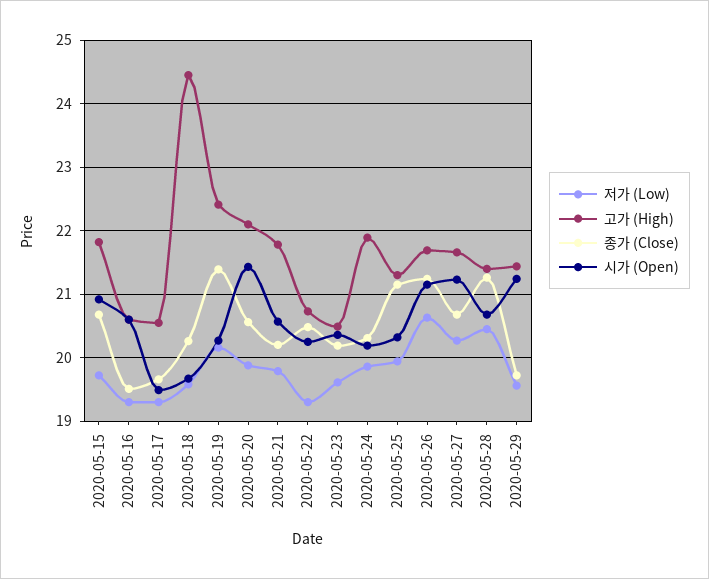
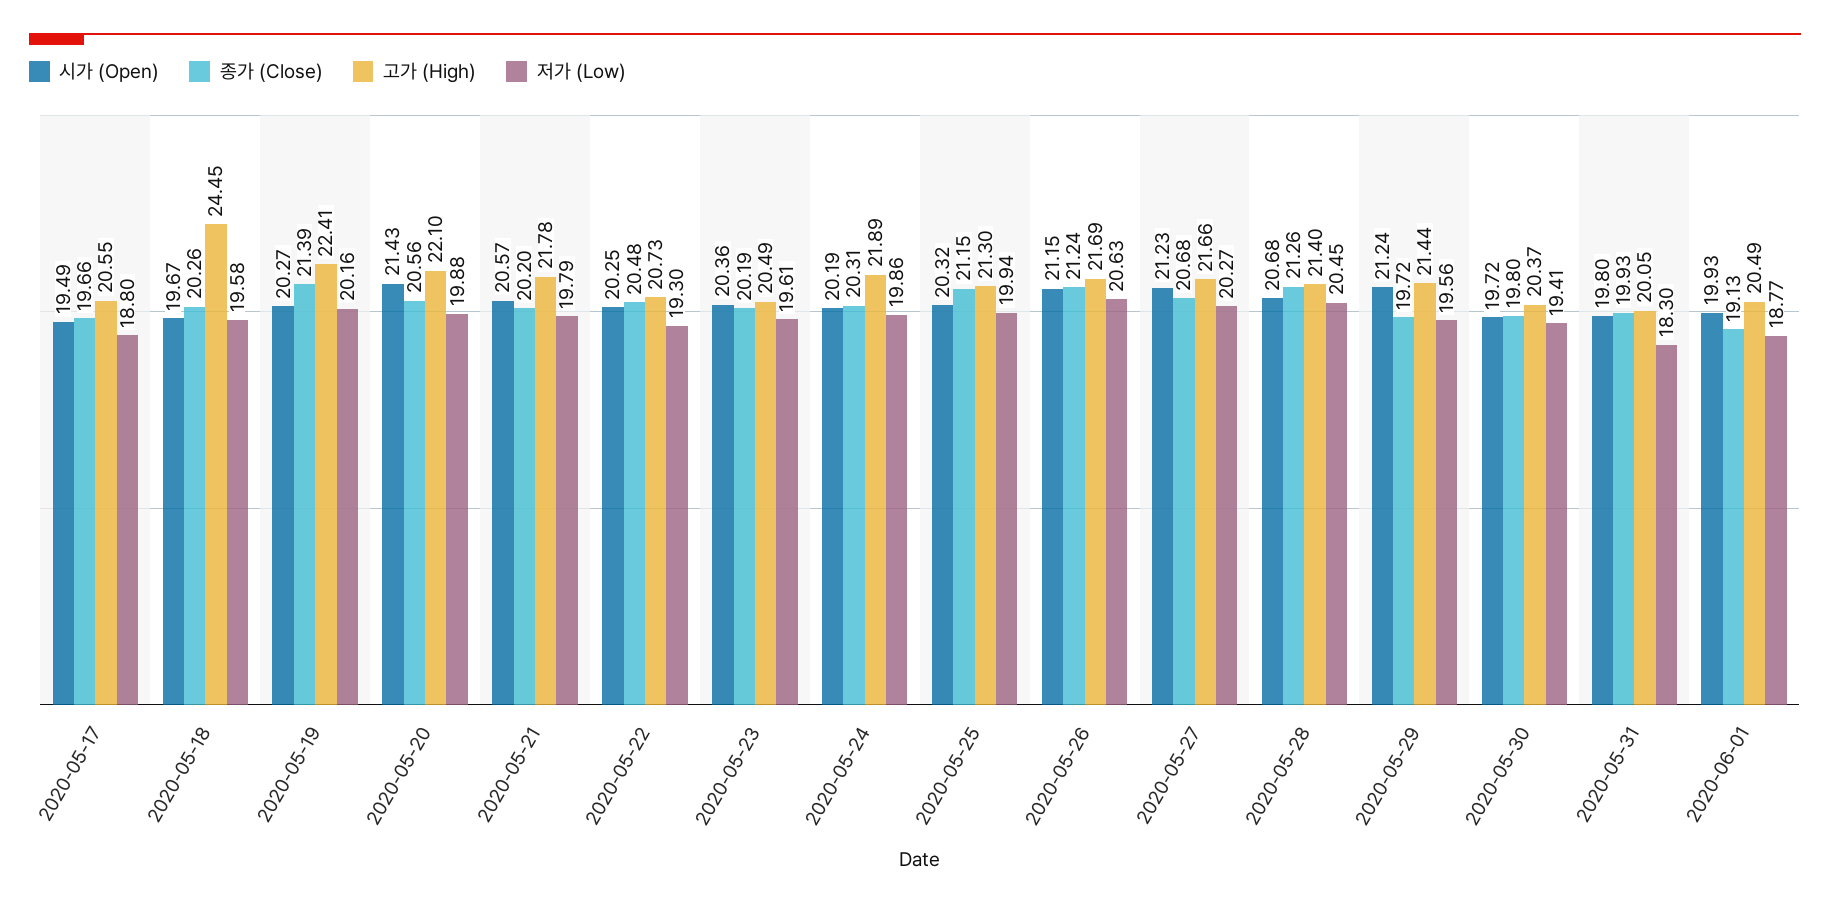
저가 (Low), 2020-05-15: 19.7 -> none
고가 (High), 2020-05-15: 21.8 -> none
종가 (Close), 2020-05-15: 20.7 -> none
시가 (Open), 2020-05-15: 20.9 -> none
저가 (Low), 2020-05-16: 19.3 -> none
고가 (High), 2020-05-16: 20.6 -> none
종가 (Close), 2020-05-16: 19.5 -> none
시가 (Open), 2020-05-16: 20.6 -> none
저가 (Low), 2020-05-17: 19.3 -> 18.8
시가 (Open), 2020-05-30: none -> 19.72
종가 (Close), 2020-05-30: none -> 19.8
고가 (High), 2020-05-30: none -> 20.37
저가 (Low), 2020-05-30: none -> 19.41
시가 (Open), 2020-05-31: none -> 19.8
종가 (Close), 2020-05-31: none -> 19.93
고가 (High), 2020-05-31: none -> 20.05
저가 (Low), 2020-05-31: none -> 18.3
시가 (Open), 2020-06-01: none -> 19.93
종가 (Close), 2020-06-01: none -> 19.13
고가 (High), 2020-06-01: none -> 20.49
저가 (Low), 2020-06-01: none -> 18.77

